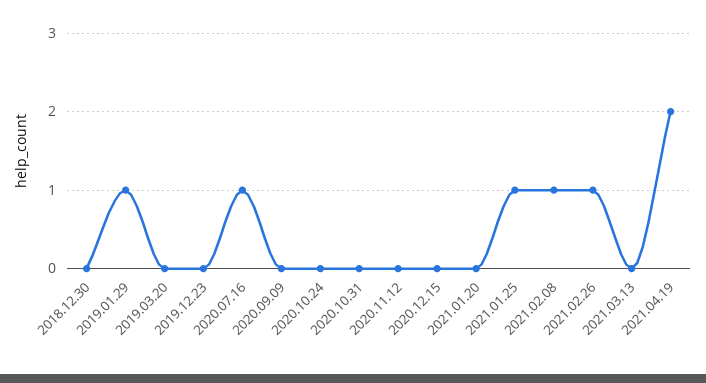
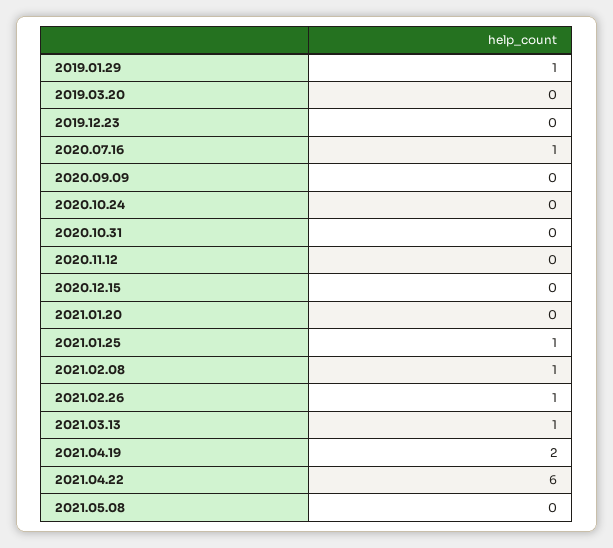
2018.12.30: 0 -> none
2021.03.13: 0 -> 1
2021.04.22: none -> 6
2021.05.08: none -> 0

